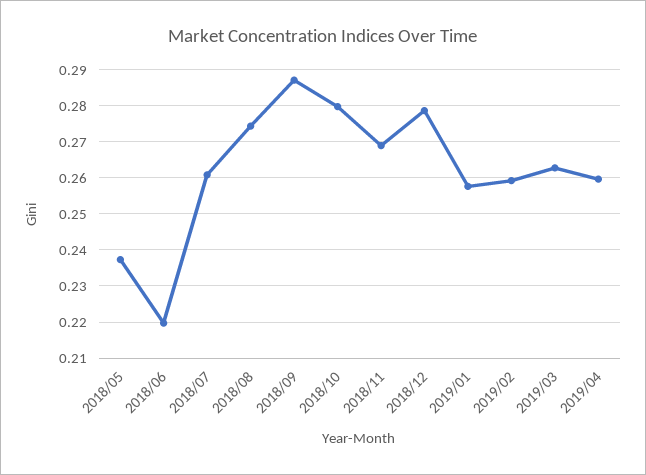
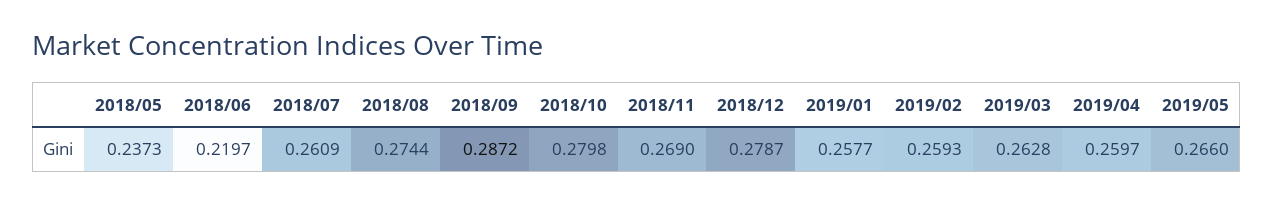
2019/05: none -> 0.266

